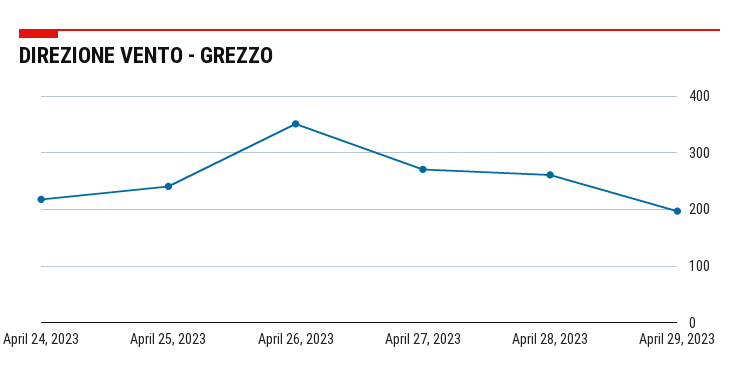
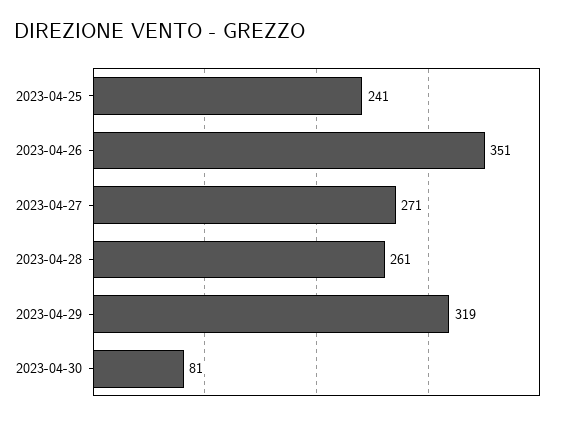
April 24, 2023: 220 -> none
April 29, 2023: 200 -> 319
2023-04-30: none -> 81

